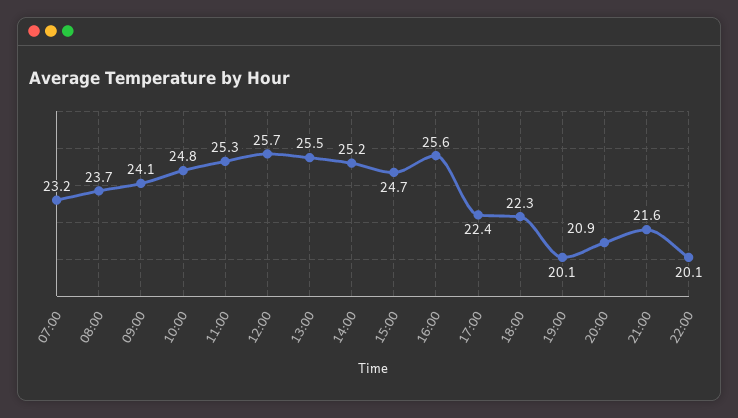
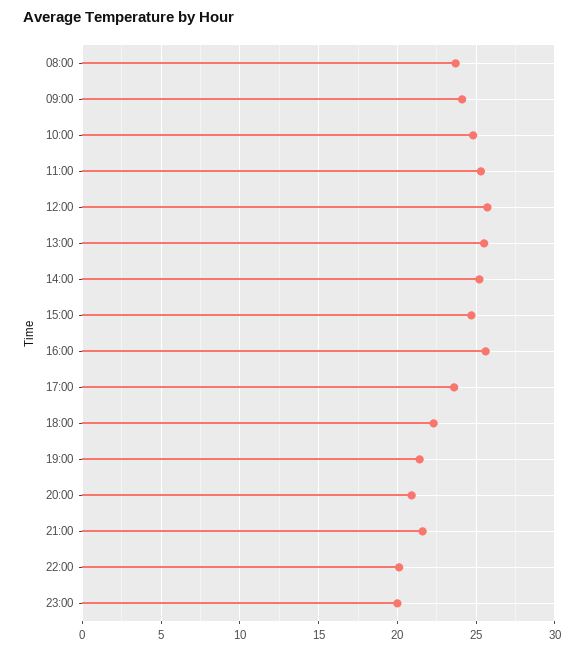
07:00: 23.2 -> none
17:00: 22.4 -> 23.5
19:00: 20.1 -> 21.5
23:00: none -> 20

